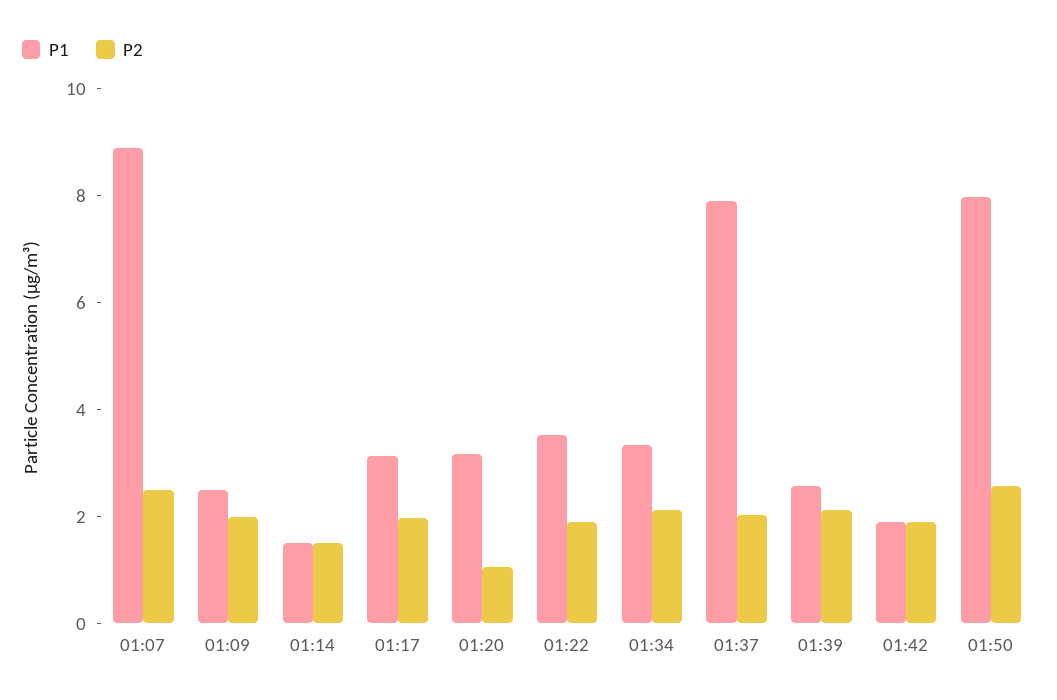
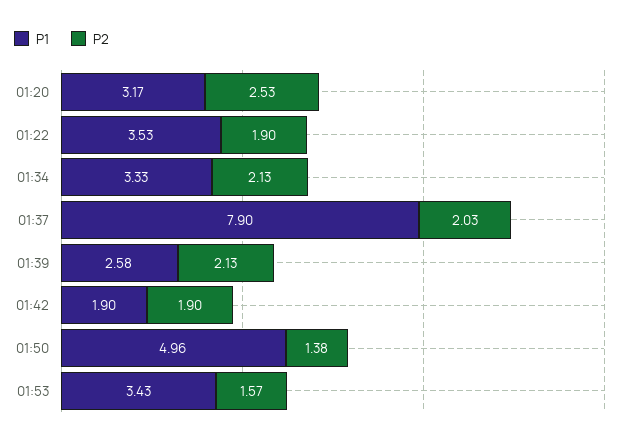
P1, 01:07: 9 -> none
P2, 01:07: 2.5 -> none
P1, 01:09: 2.5 -> none
P2, 01:09: 2 -> none
P1, 01:14: 1.5 -> none
P2, 01:14: 1.5 -> none
P1, 01:17: 3 -> none
P2, 01:17: 2 -> none
P2, 01:20: 1 -> 2.53
P1, 01:50: 8 -> 4.96
P2, 01:50: 2.5 -> 1.38
P1, 01:53: none -> 3.43
P2, 01:53: none -> 1.57

